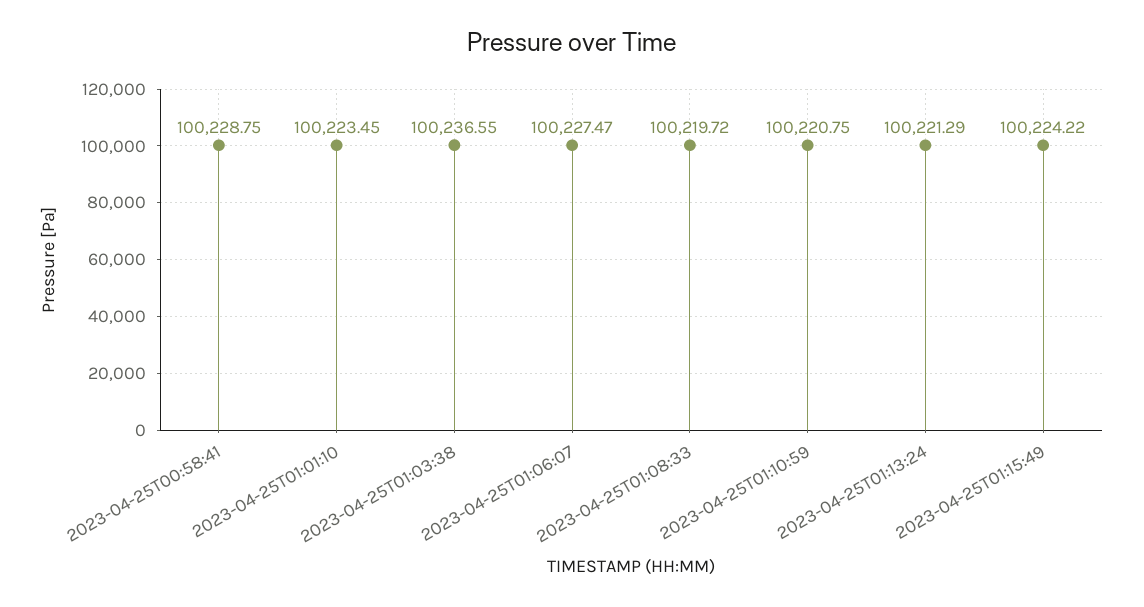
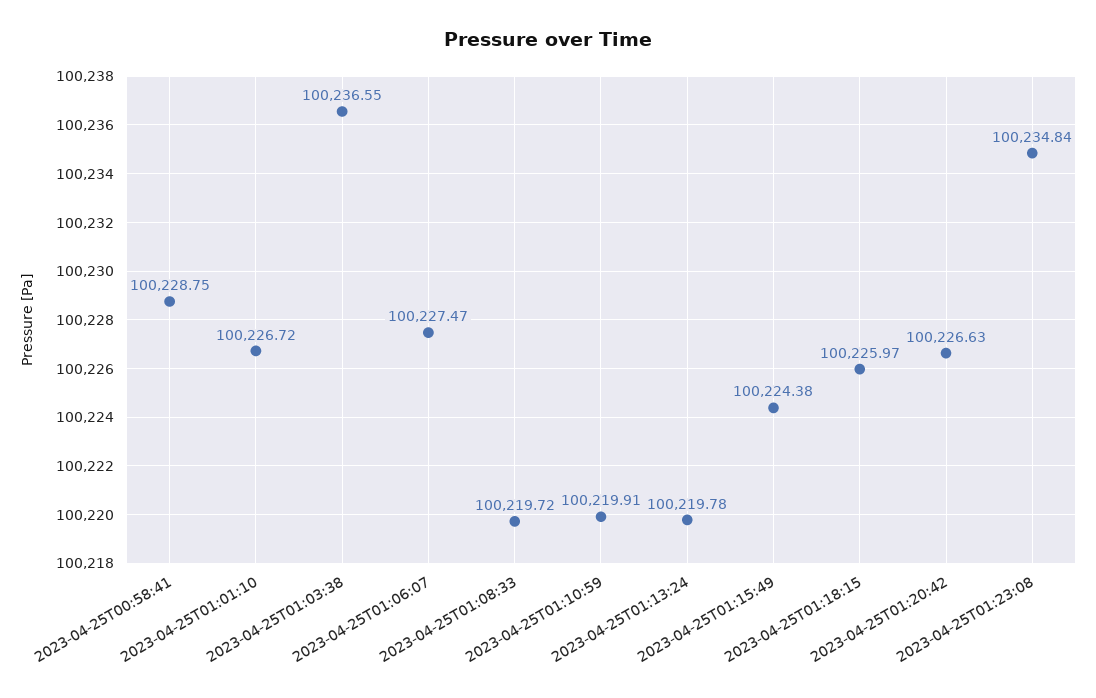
2023-04-25T01:01:10: 100223.45 -> 100226.72
2023-04-25T01:10:59: 100220.75 -> 100219.91
2023-04-25T01:13:24: 100221.29 -> 100219.78
2023-04-25T01:15:49: 100224.22 -> 100224.38
2023-04-25T01:18:15: none -> 100225.97
2023-04-25T01:20:42: none -> 100226.63
2023-04-25T01:23:08: none -> 100234.84

